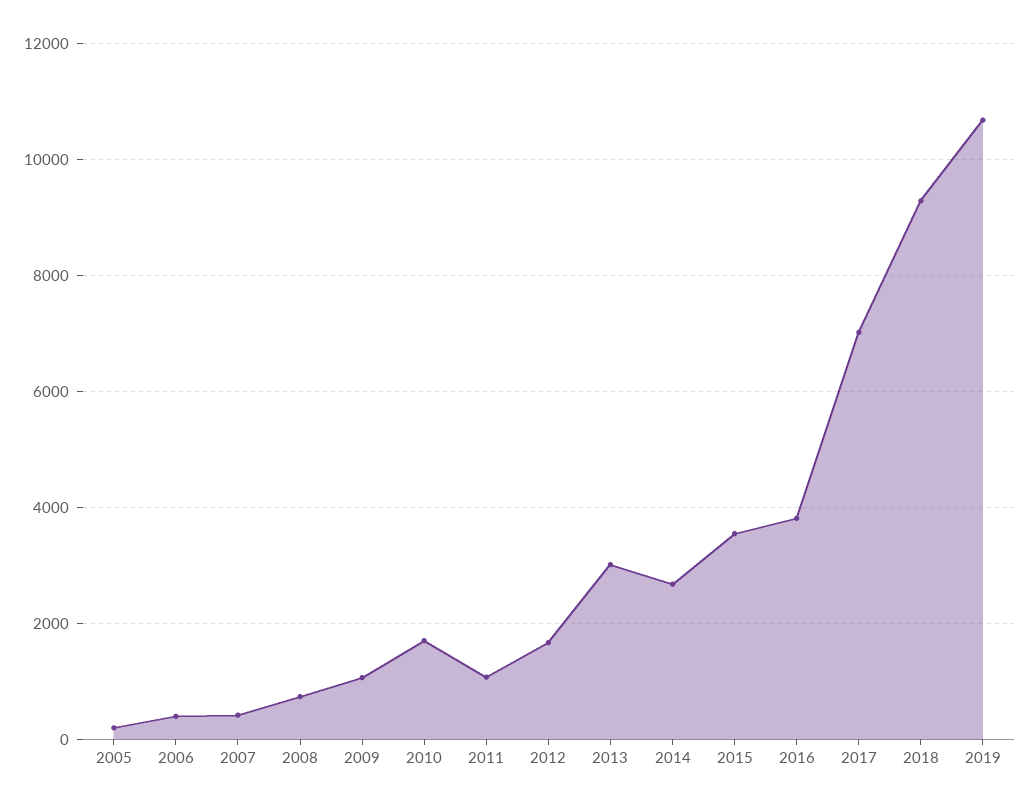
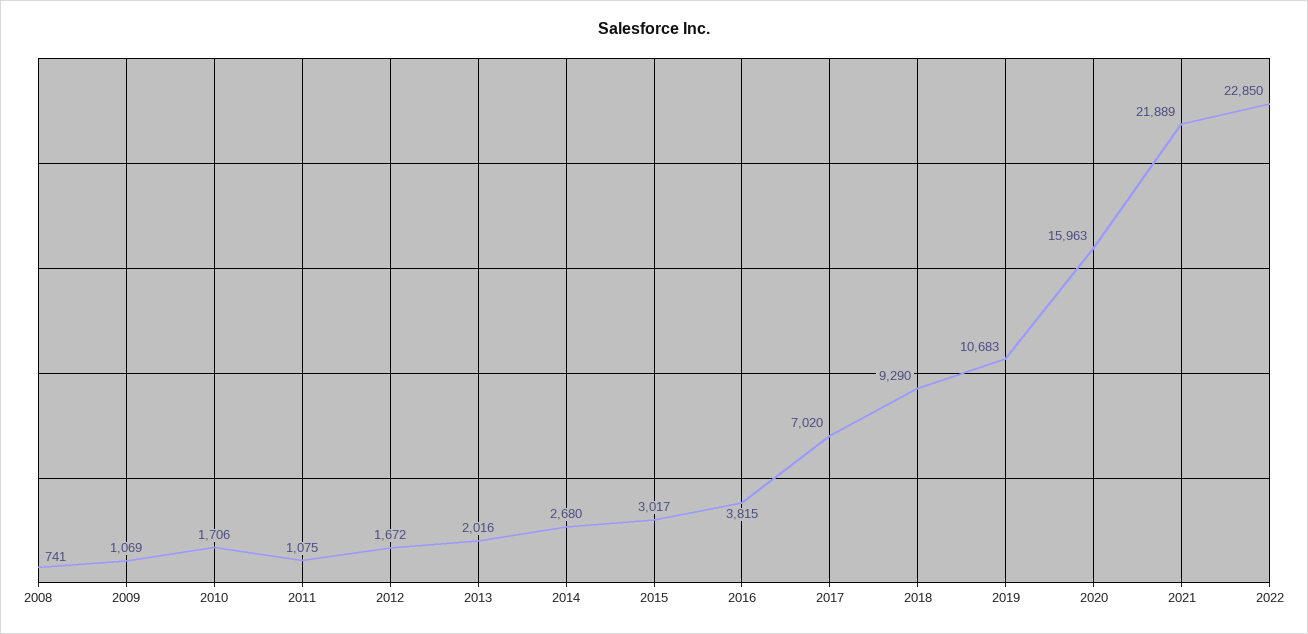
2005: 200 -> none
2006: 400 -> none
2007: 400 -> none
2013: 3000 -> 2016
2015: 3600 -> 3017
2020: none -> 15963
2021: none -> 21889
2022: none -> 22850

